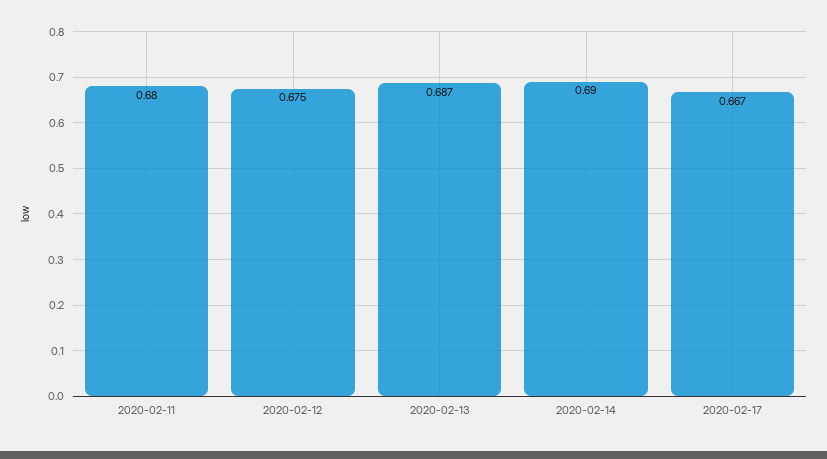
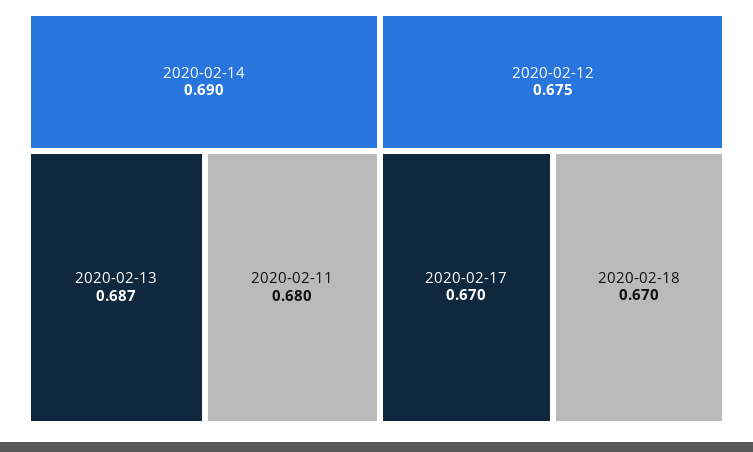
2020-02-17: 0.667 -> 0.67
2020-02-18: none -> 0.67

